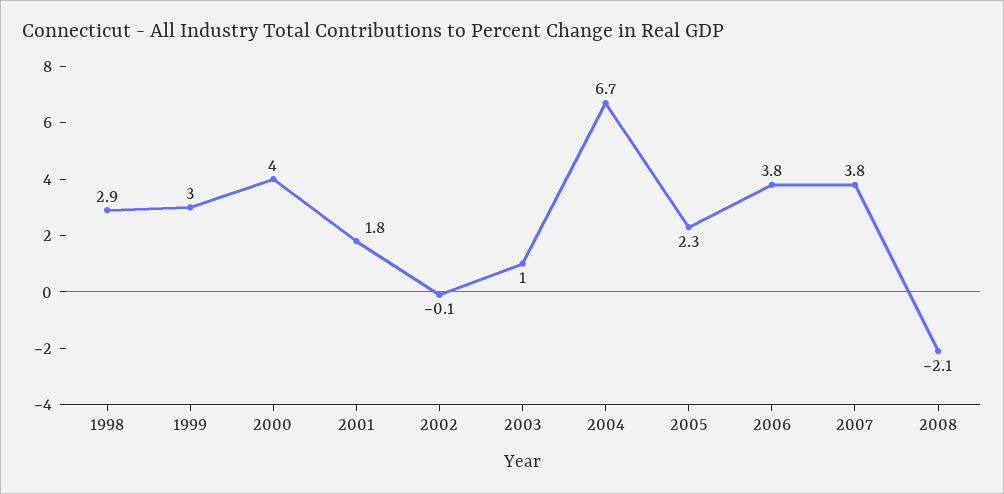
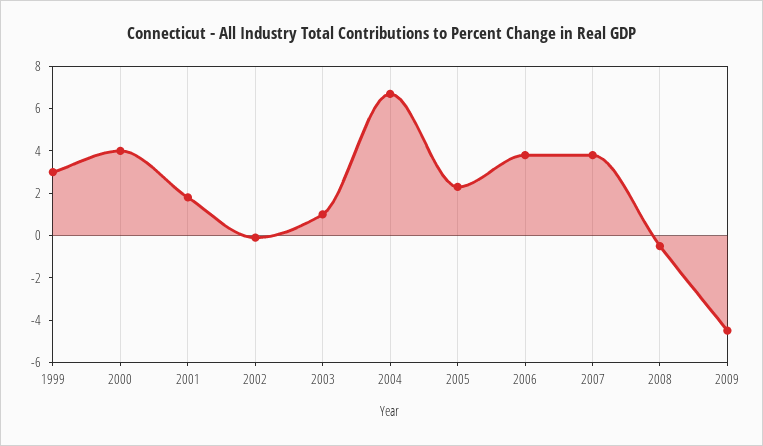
1998: 2.9 -> none
2008: -2.1 -> -0.5
2009: none -> -4.5

